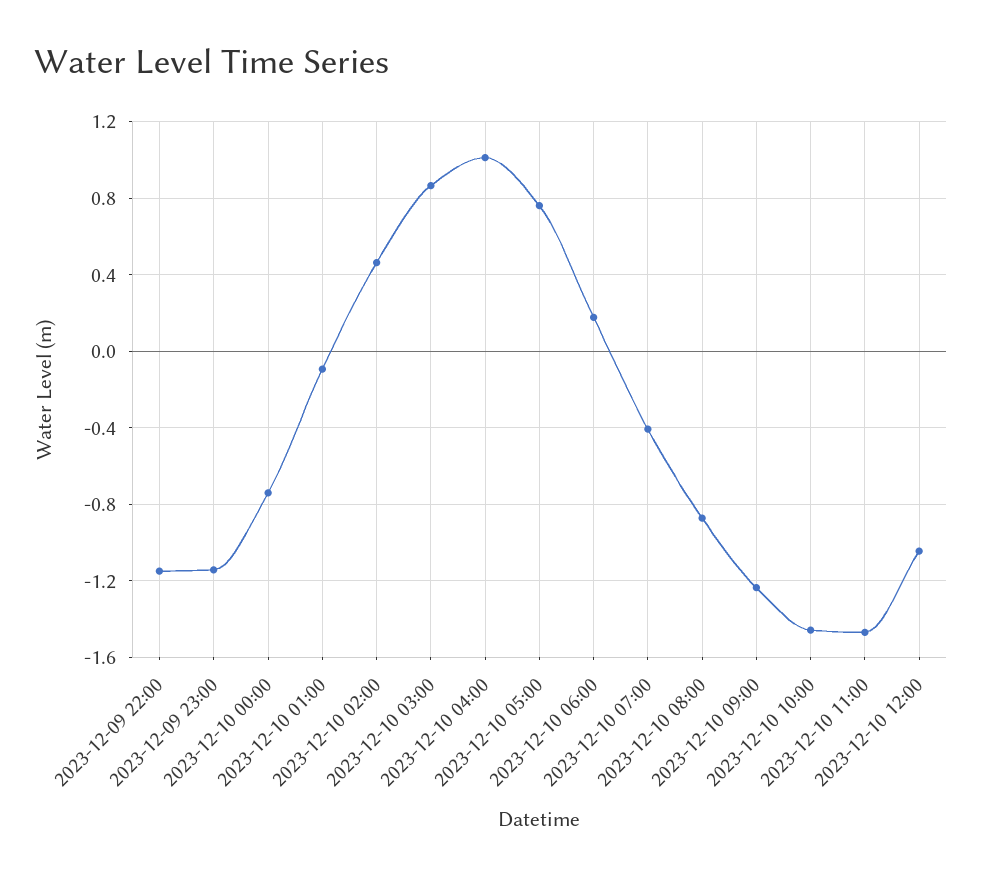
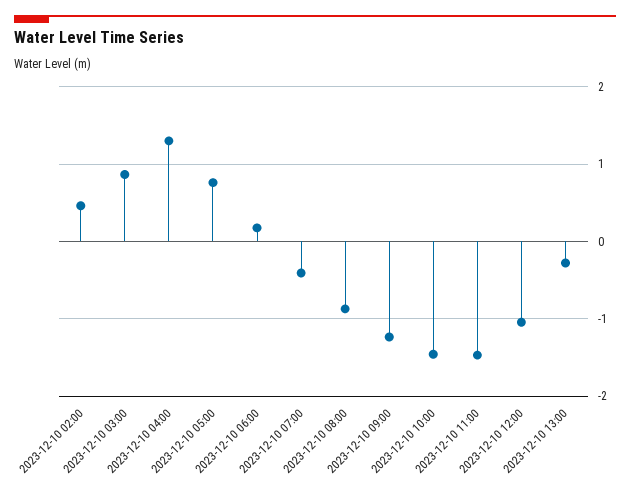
2023-12-09 22:00: -1.15 -> none
2023-12-09 23:00: -1.15 -> none
2023-12-10 00:00: -0.75 -> none
2023-12-10 01:00: -0.1 -> none
2023-12-10 04:00: 1 -> 1.3
2023-12-10 13:00: none -> -0.3

